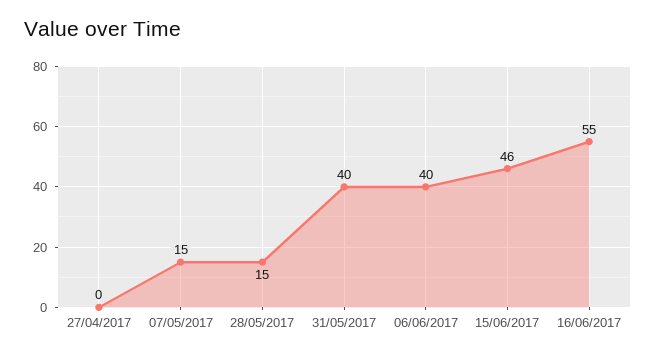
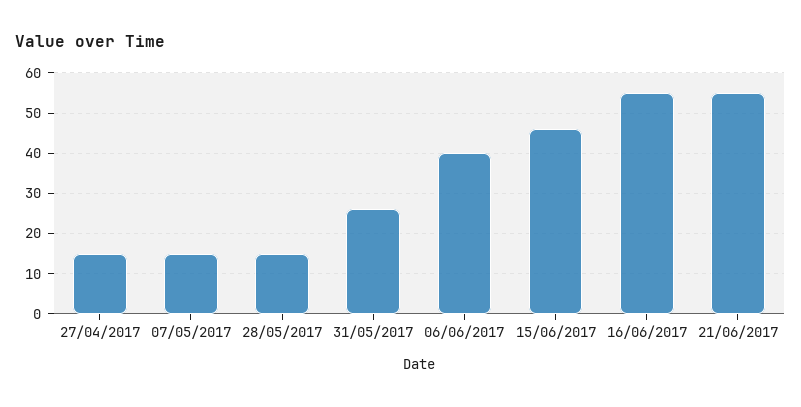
27/04/2017: 0 -> 15
31/05/2017: 40 -> 25
21/06/2017: none -> 55

